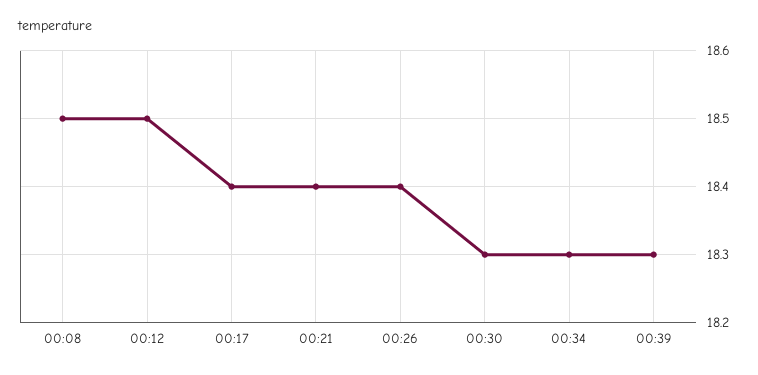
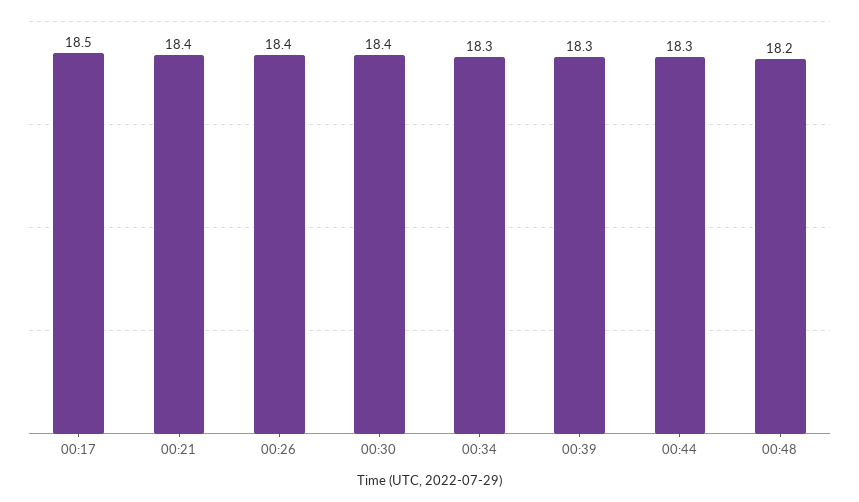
00:08: 18.5 -> none
00:12: 18.5 -> none
00:17: 18.4 -> 18.5
00:30: 18.3 -> 18.4
00:44: none -> 18.3
00:48: none -> 18.2

